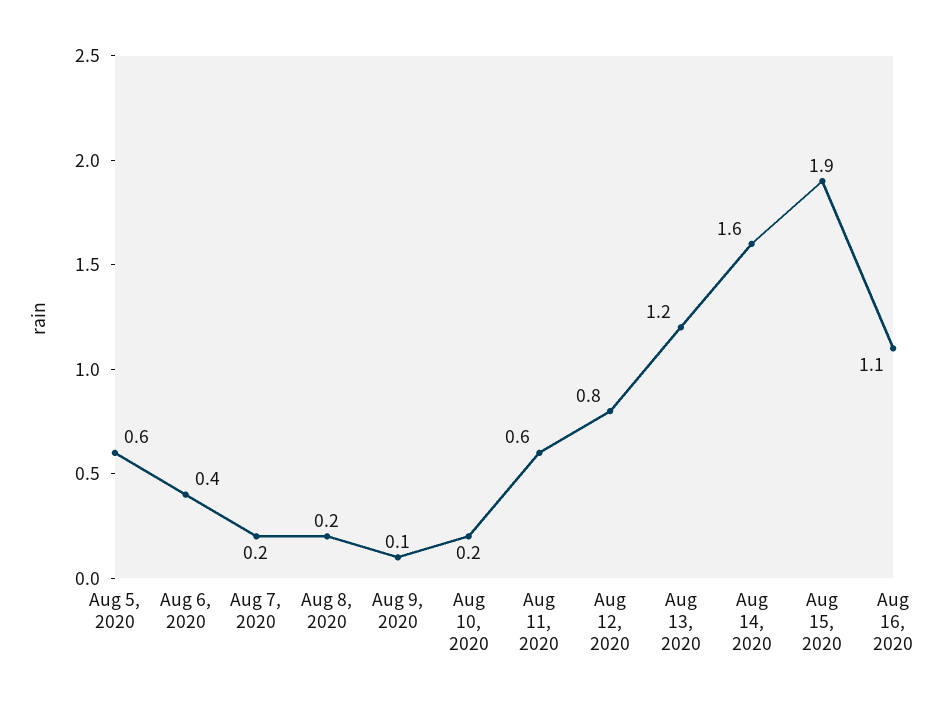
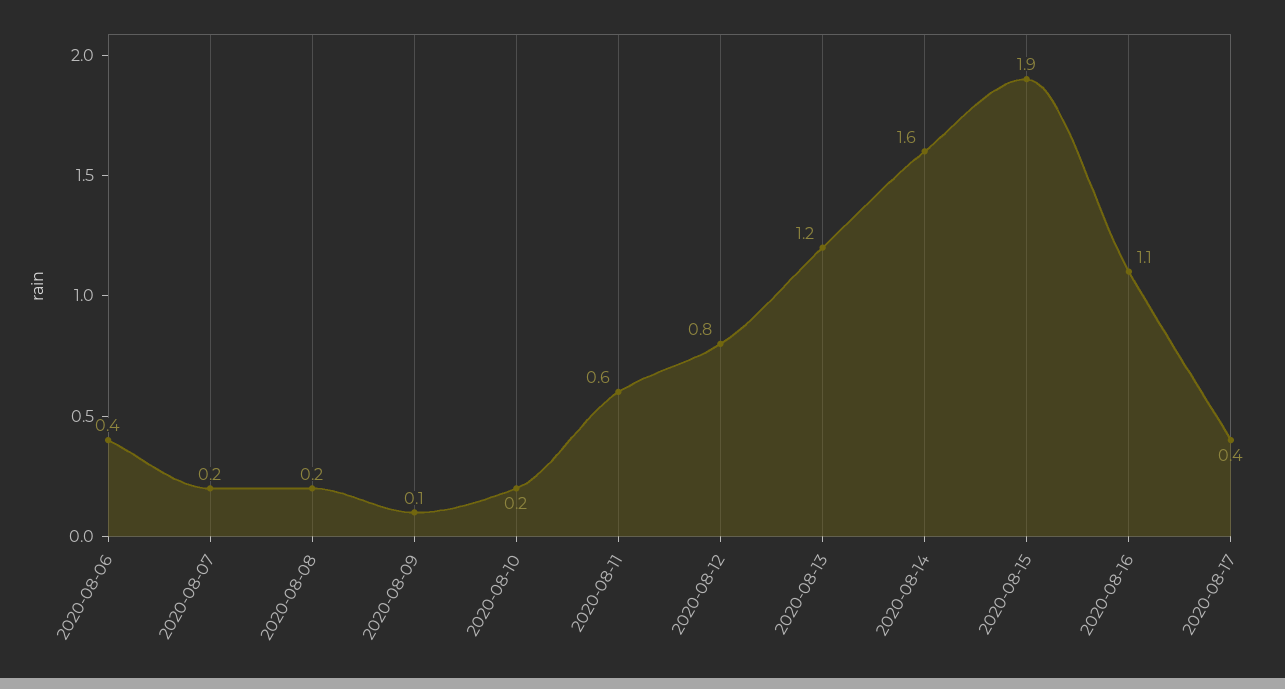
Aug 5, 2020: 0.6 -> none
2020-08-17: none -> 0.4

